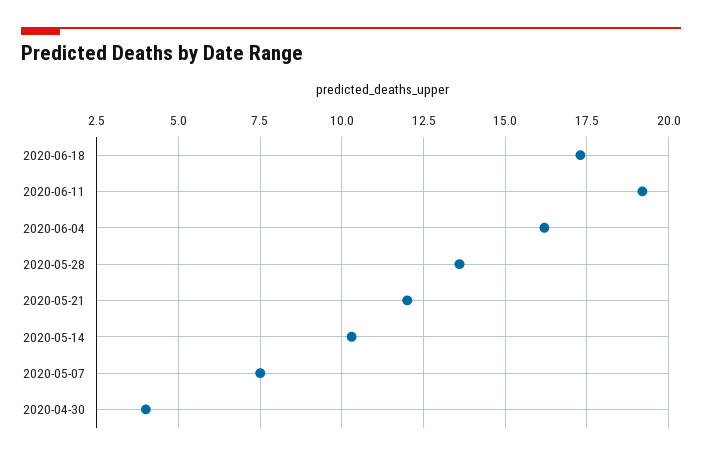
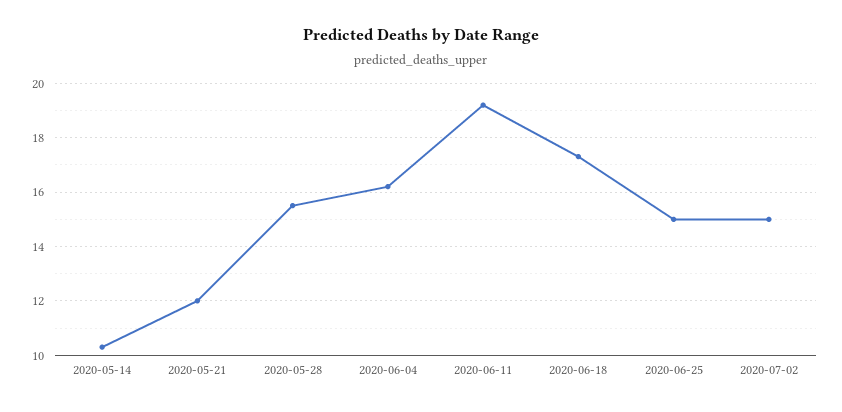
2020-05-28: 13.5 -> 15.5
2020-05-07: 7.5 -> none
2020-04-30: 4 -> none
2020-06-25: none -> 15
2020-07-02: none -> 15

